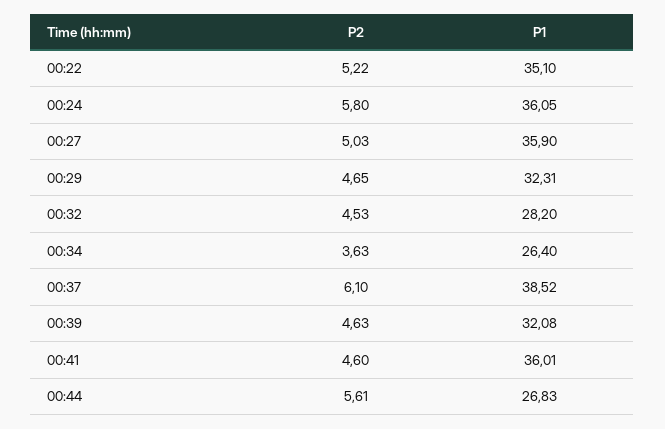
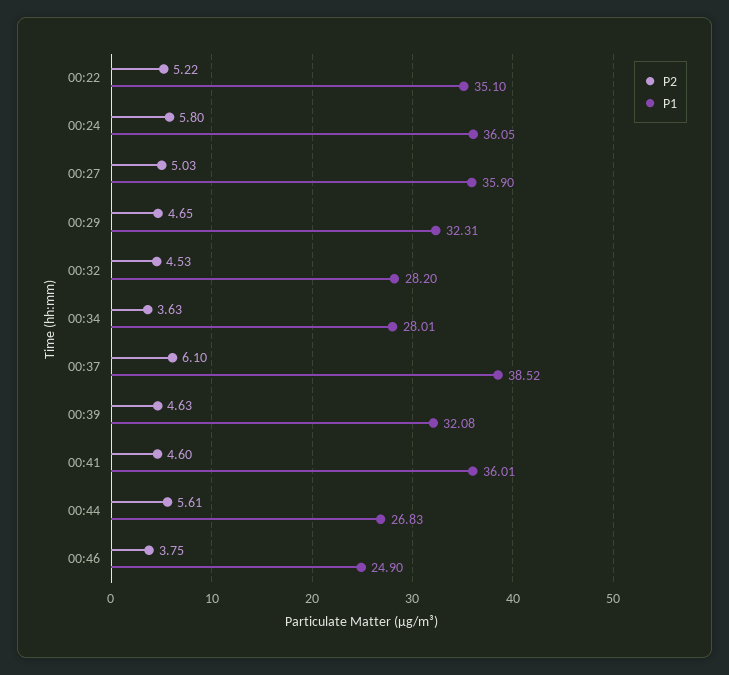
P1, 00:34: 26.4 -> 28.01
P2, 00:46: none -> 3.75
P1, 00:46: none -> 24.9

